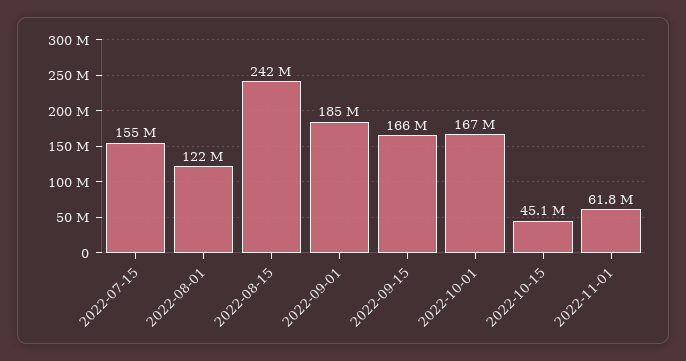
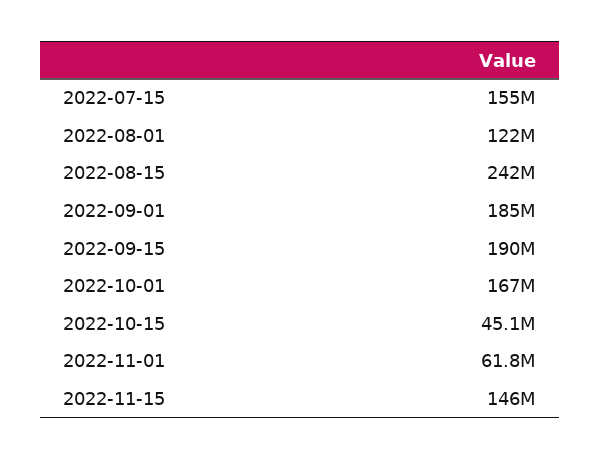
2022-09-15: 166000000 -> 190000000
2022-11-15: none -> 146000000

